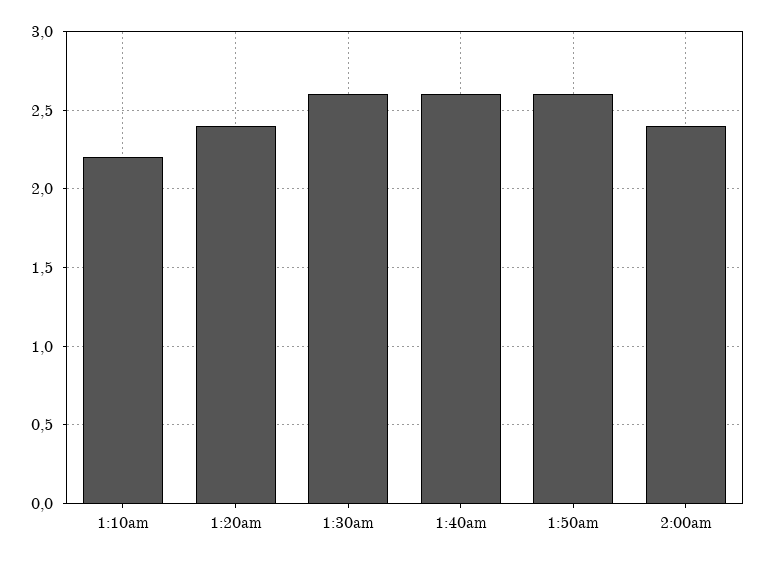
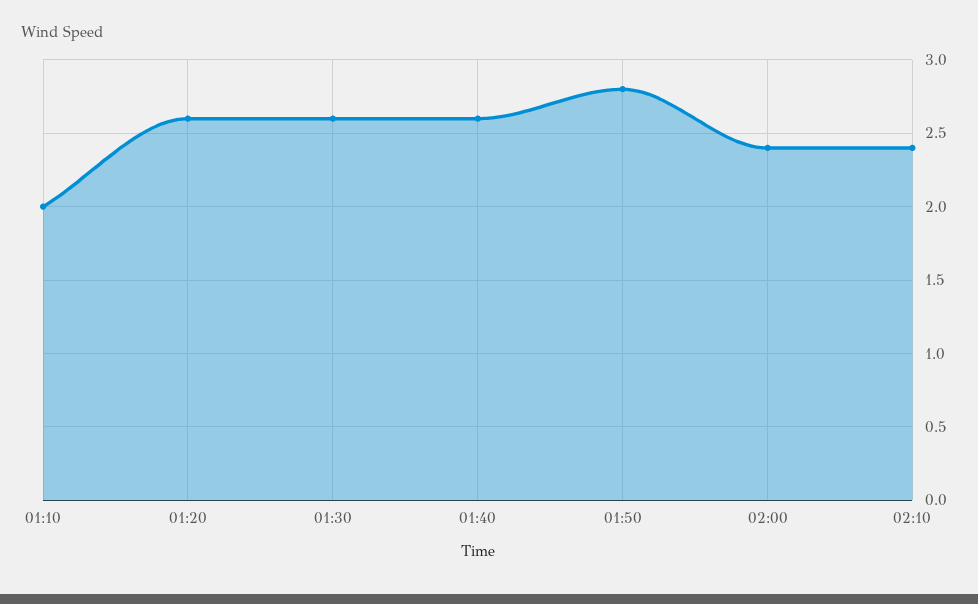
1:10am: 2.2 -> 2
1:20am: 2.4 -> 2.6
1:50am: 2.6 -> 2.8
02:10: none -> 2.4

